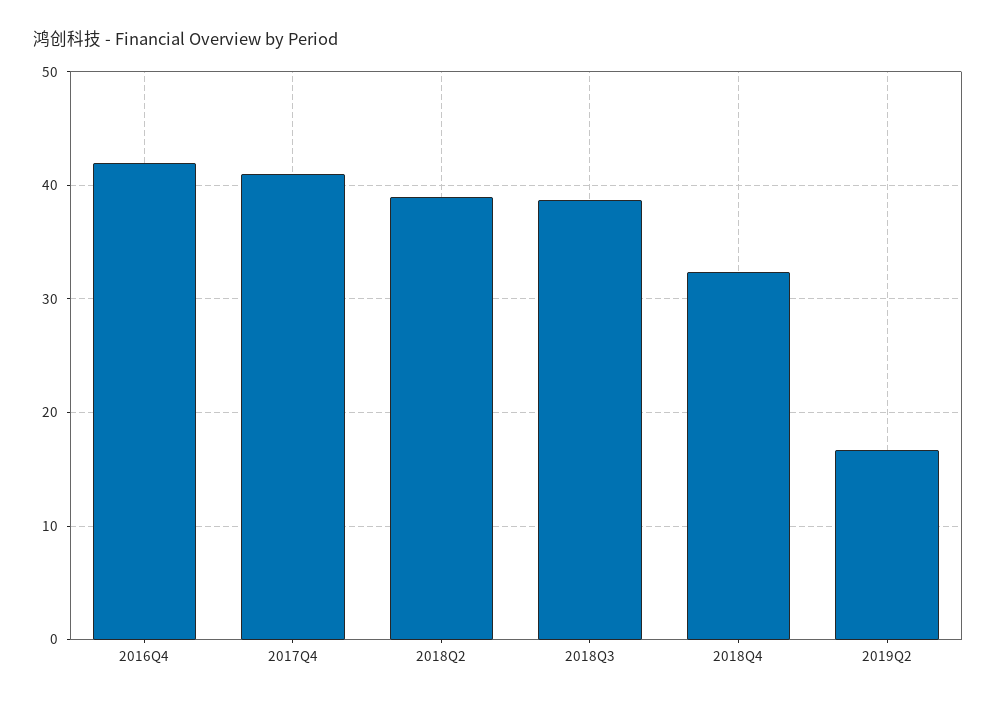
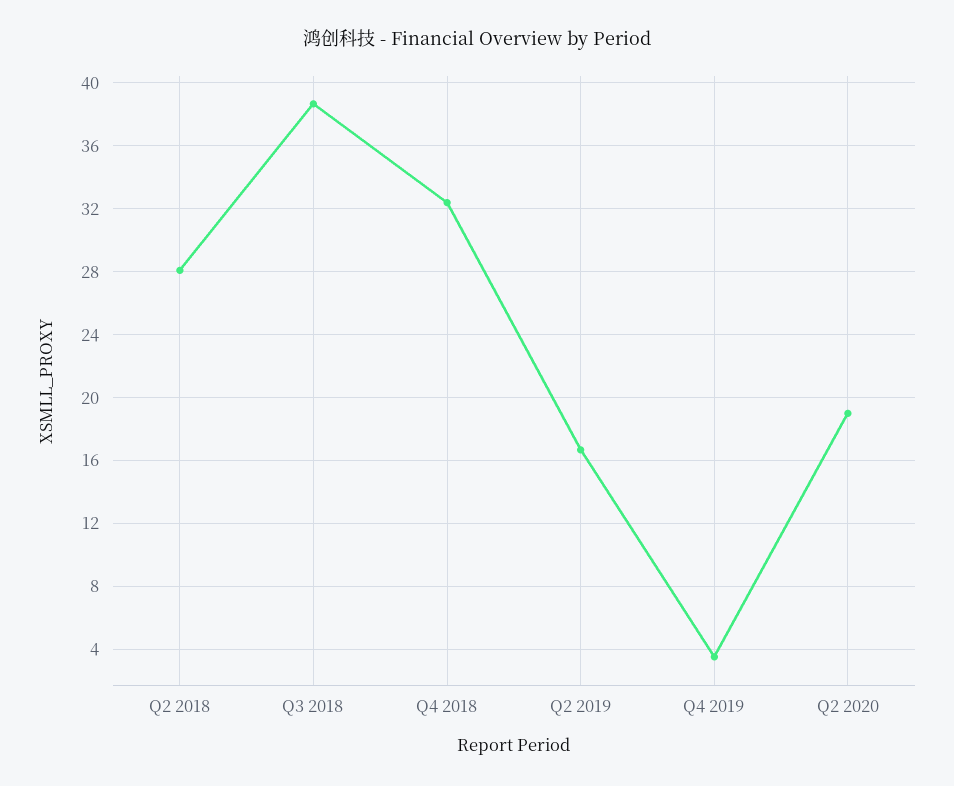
2016Q4: 42 -> none
2017Q4: 41 -> none
2018Q2: 39 -> 28
Q4 2019: none -> 3.5
Q2 2020: none -> 19

